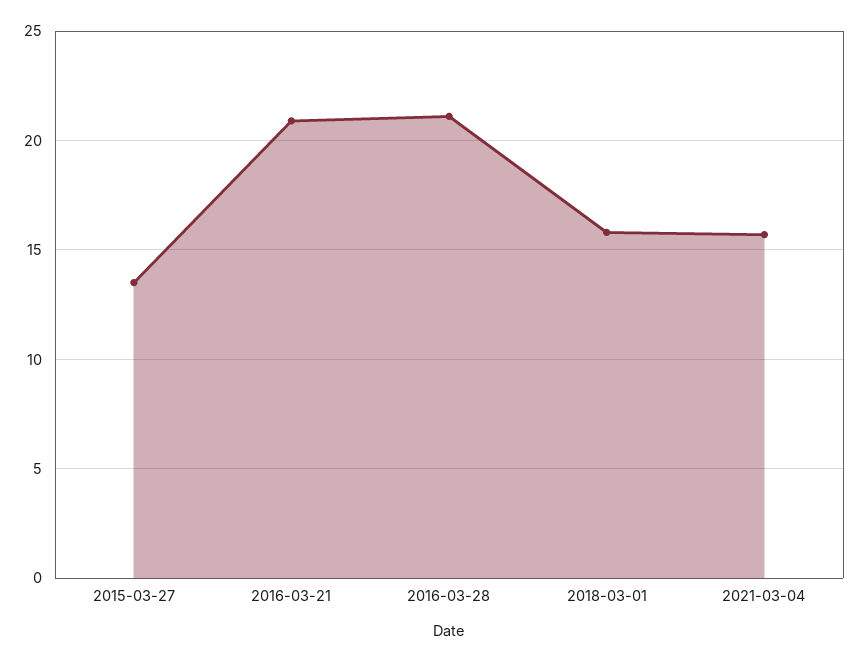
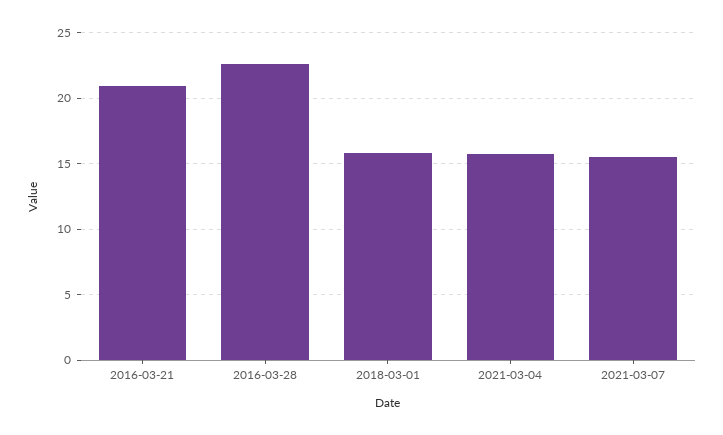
2015-03-27: 13.5 -> none
2016-03-28: 21 -> 22.5
2021-03-07: none -> 15.5

